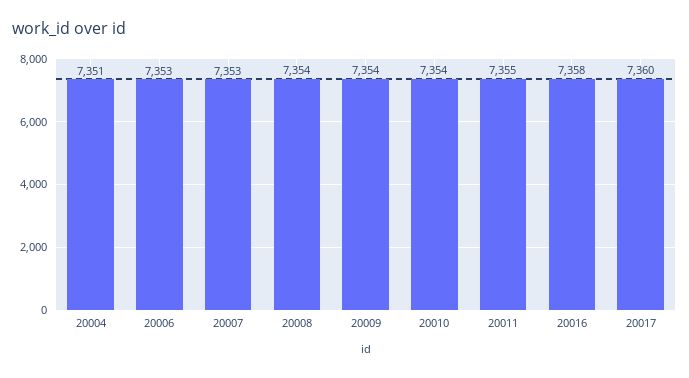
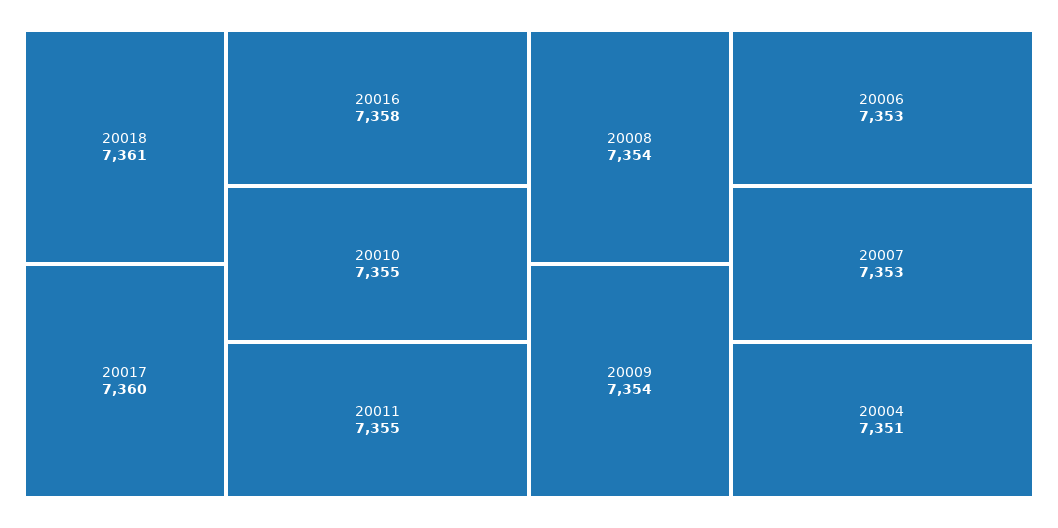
20010: 7354 -> 7355
20018: none -> 7361

